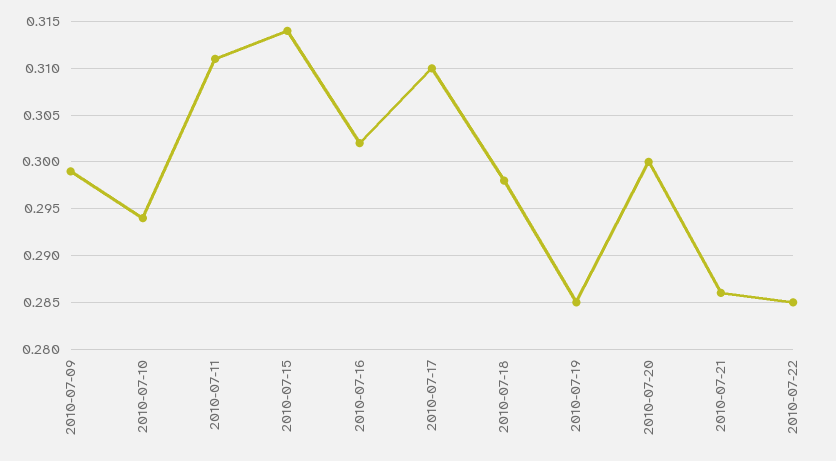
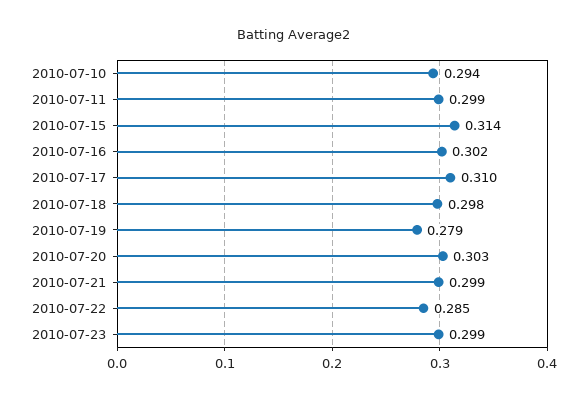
2010-07-09: 0.299 -> none
2010-07-11: 0.311 -> 0.299
2010-07-19: 0.285 -> 0.279
2010-07-20: 0.3 -> 0.303
2010-07-21: 0.286 -> 0.299
2010-07-23: none -> 0.299

